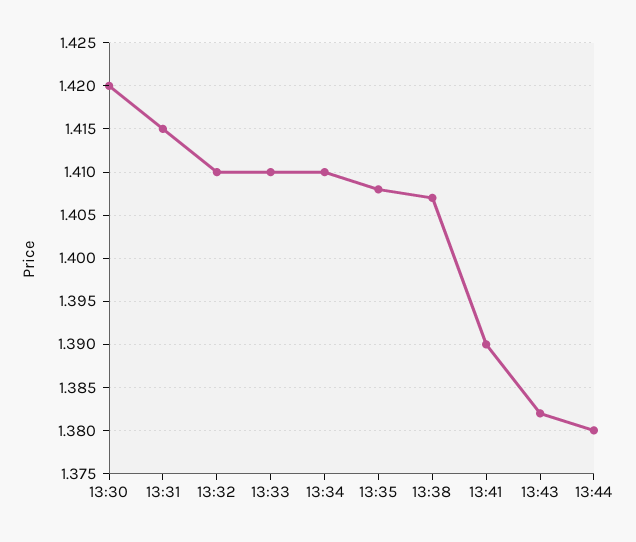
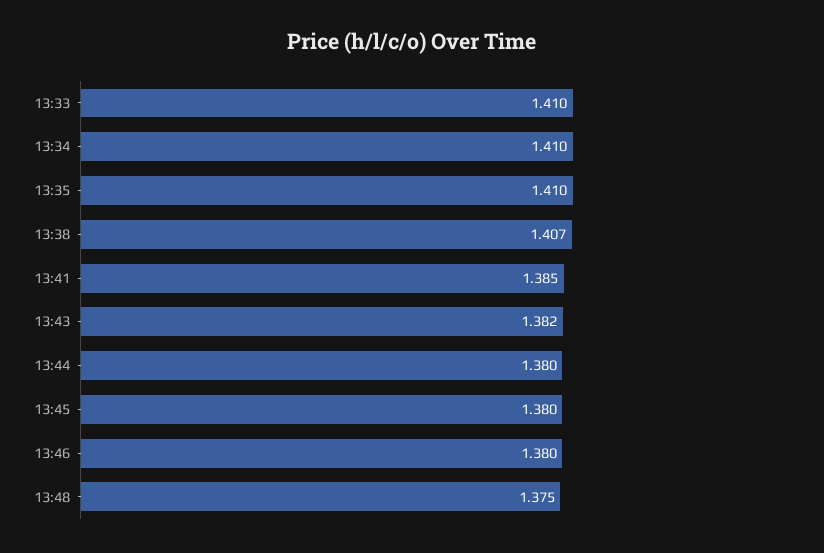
13:30: 1.42 -> none
13:31: 1.415 -> none
13:32: 1.41 -> none
13:35: 1.408 -> 1.41
13:41: 1.39 -> 1.385
13:45: none -> 1.38
13:46: none -> 1.38
13:48: none -> 1.375

